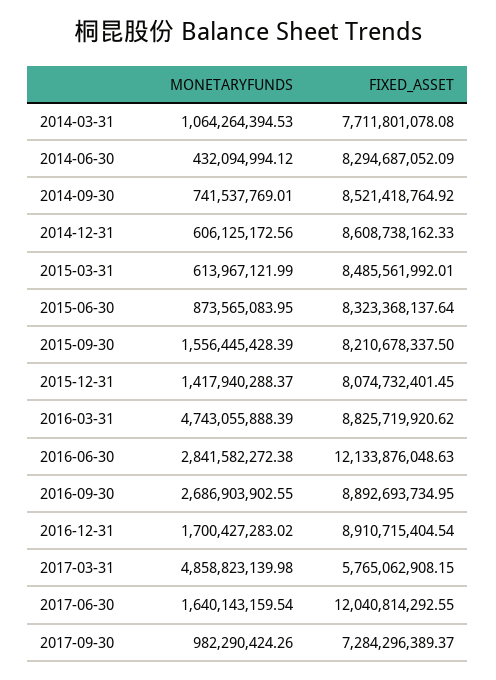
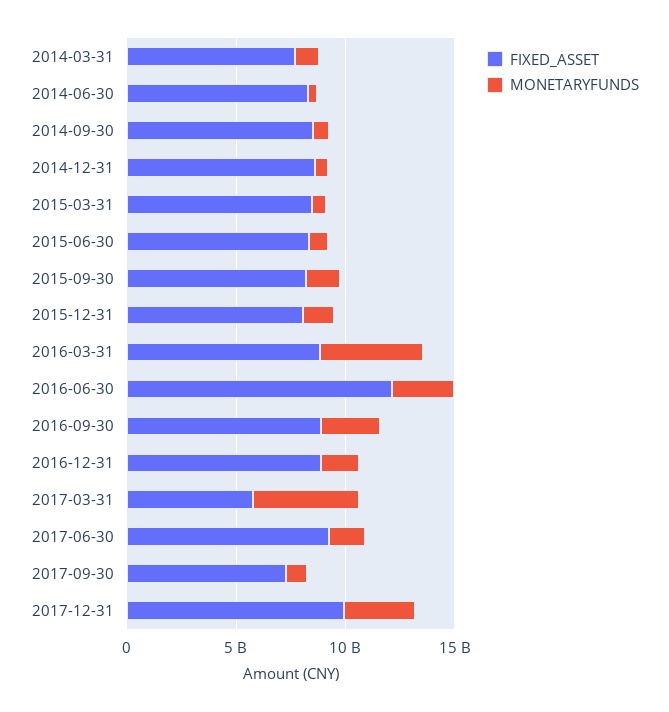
FIXED_ASSET, 2017-06-30: 12040814292.55 -> 9000000000
FIXED_ASSET, 2017-12-31: none -> 10000000000
MONETARYFUNDS, 2017-12-31: none -> 3000000000

